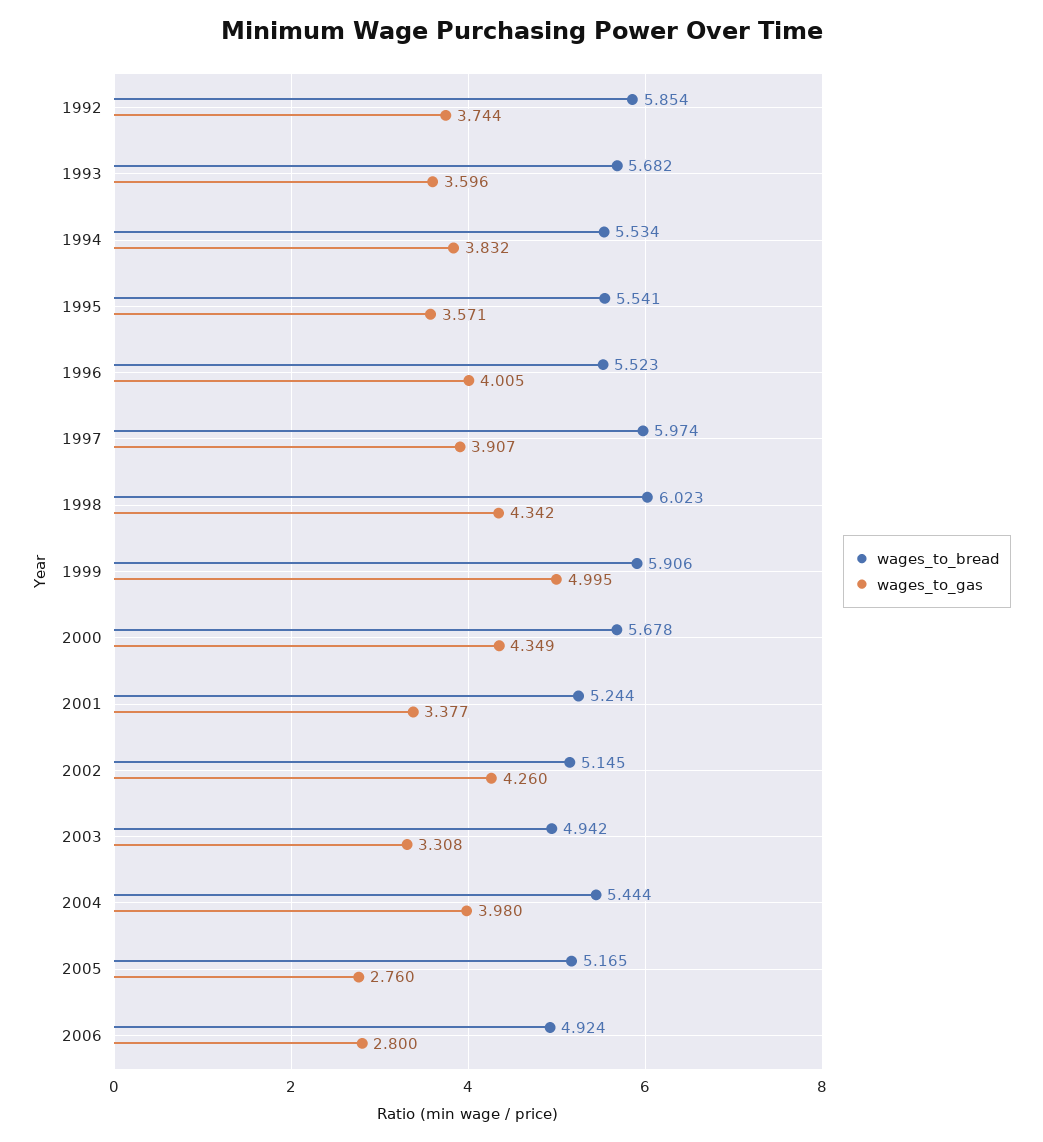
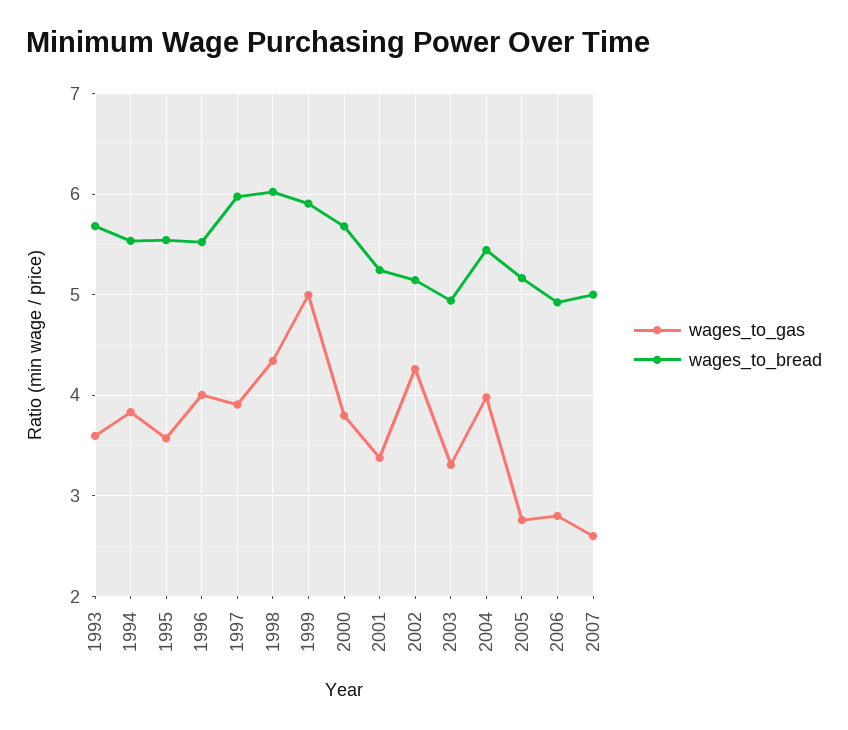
wages_to_bread, 1992: 5.854 -> none
wages_to_gas, 1992: 3.744 -> none
wages_to_gas, 2000: 4.349 -> 3.8
wages_to_gas, 2007: none -> 2.6
wages_to_bread, 2007: none -> 5

